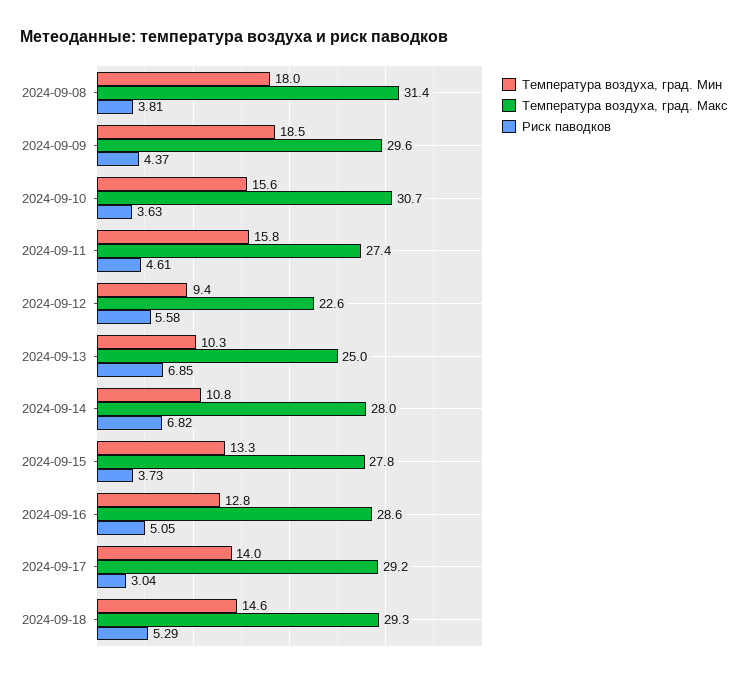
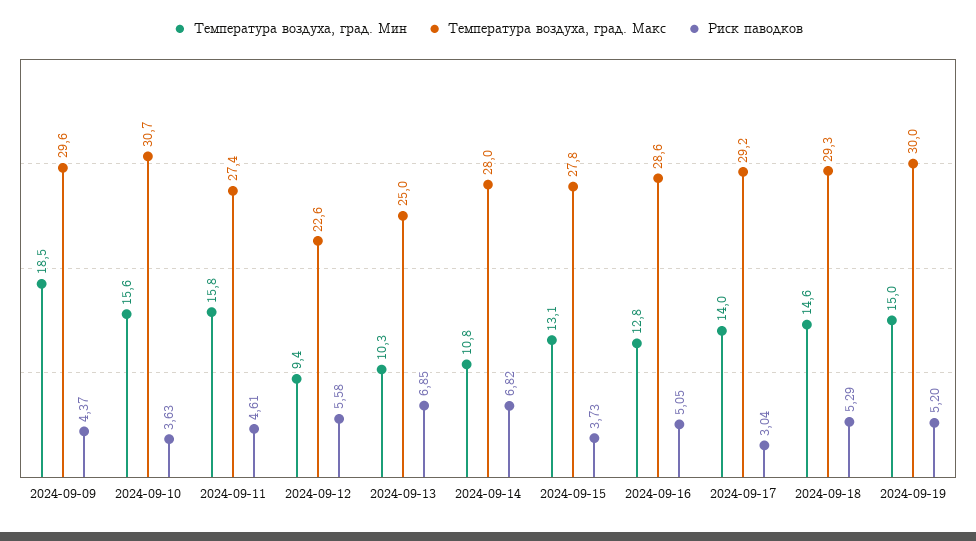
Температура воздуха, град. Мин, 2024-09-08: 18 -> none
Температура воздуха, град. Макс, 2024-09-08: 31.4 -> none
Риск паводков, 2024-09-08: 3.81 -> none
Температура воздуха, град. Мин, 2024-09-15: 13.3 -> 13.1
Температура воздуха, град. Мин, 2024-09-19: none -> 15
Температура воздуха, град. Макс, 2024-09-19: none -> 30
Риск паводков, 2024-09-19: none -> 5.2

